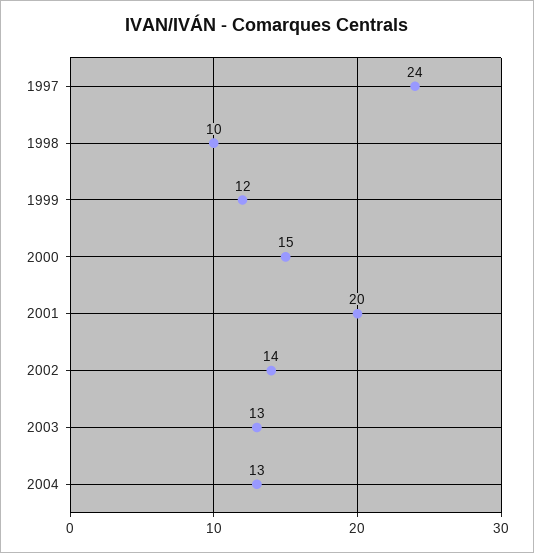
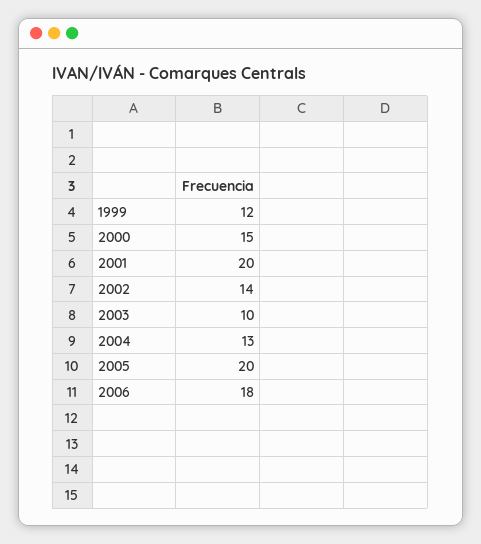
1997: 24 -> none
1998: 10 -> none
2003: 13 -> 10
2005: none -> 20
2006: none -> 18

